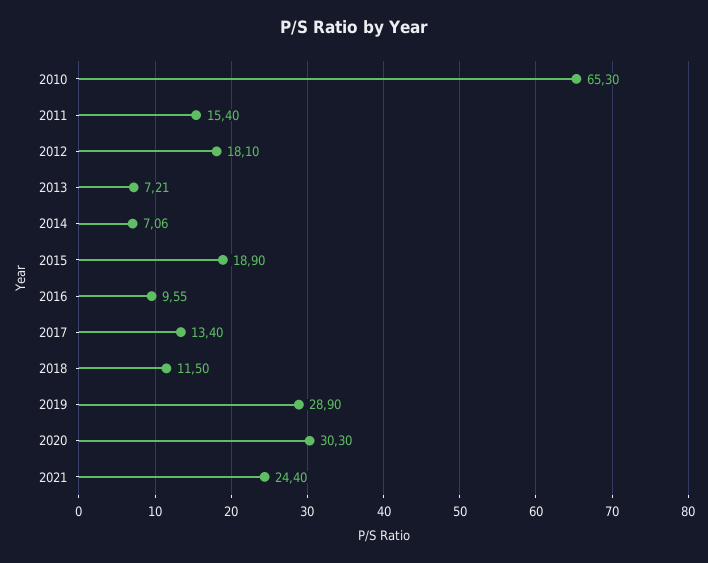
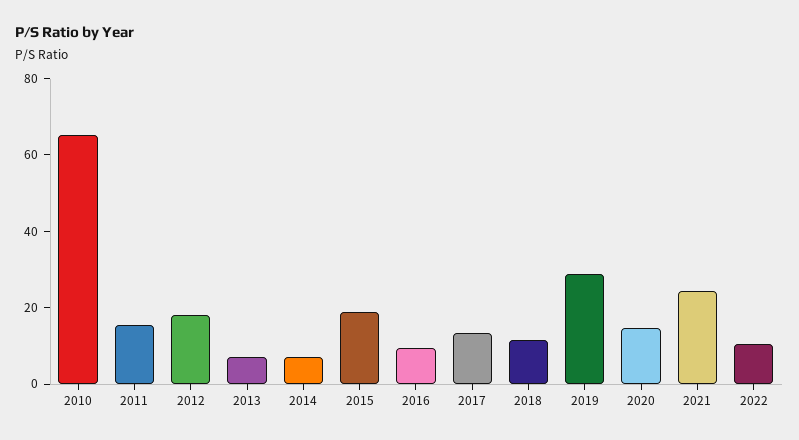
2020: 30.3 -> 15
2022: none -> 10

